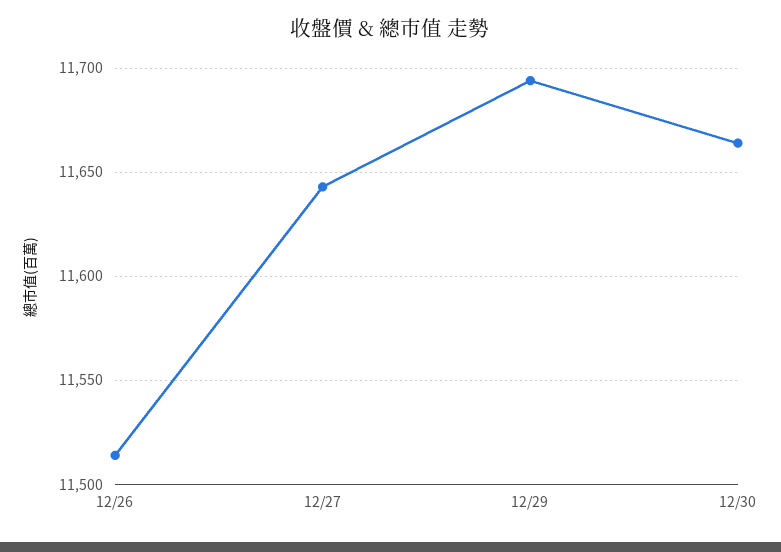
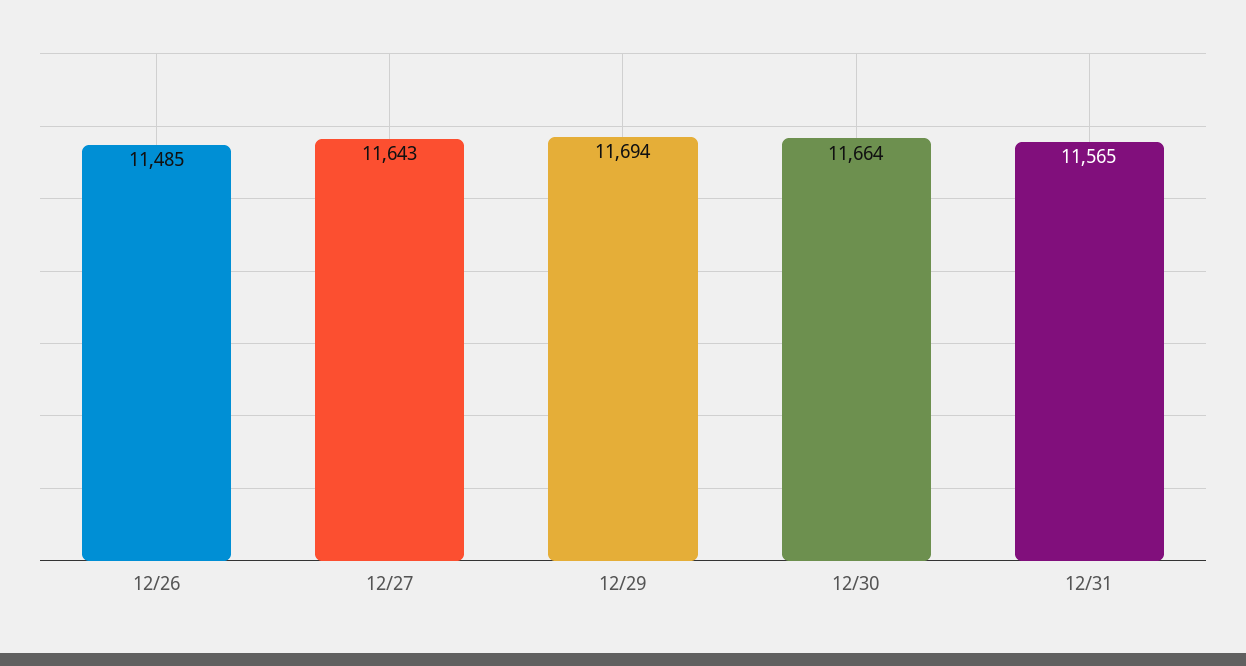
12/26: 11515 -> 11485
12/31: none -> 11565

